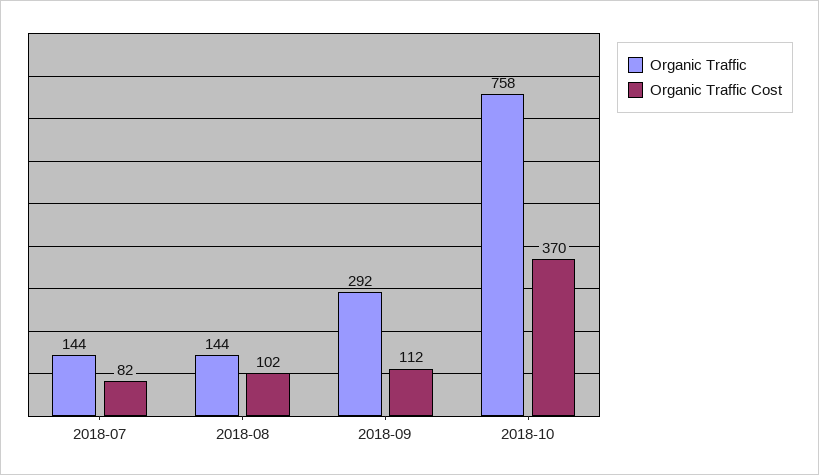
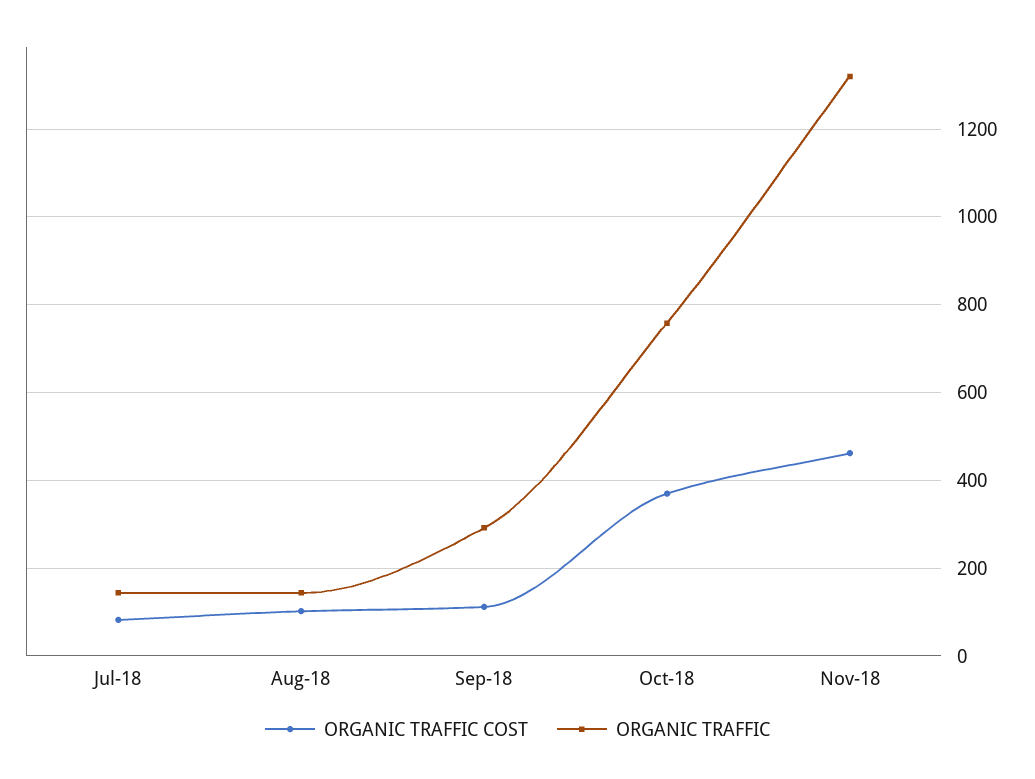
Organic Traffic Cost, Nov-18: none -> 460
Organic Traffic, Nov-18: none -> 1320

